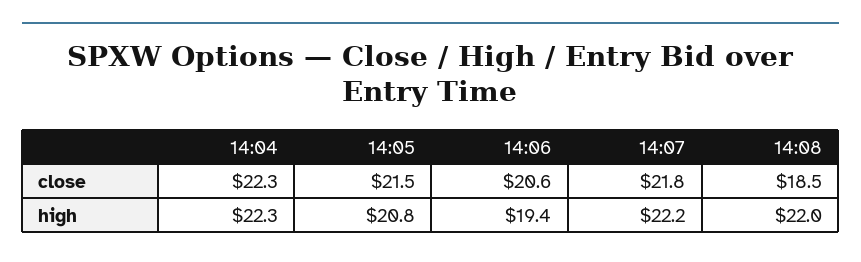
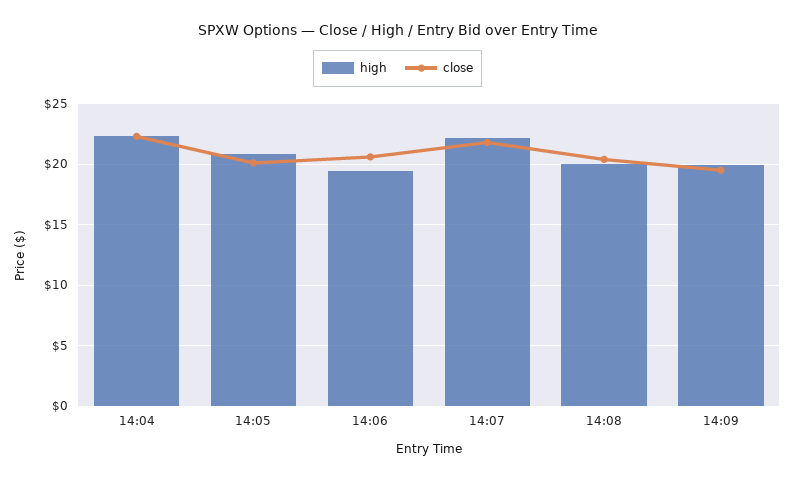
close, 14:05: 21.5 -> 20
close, 14:08: 18.5 -> 20.5
high, 14:08: 22 -> 20
high, 14:09: none -> 20
close, 14:09: none -> 19.5

